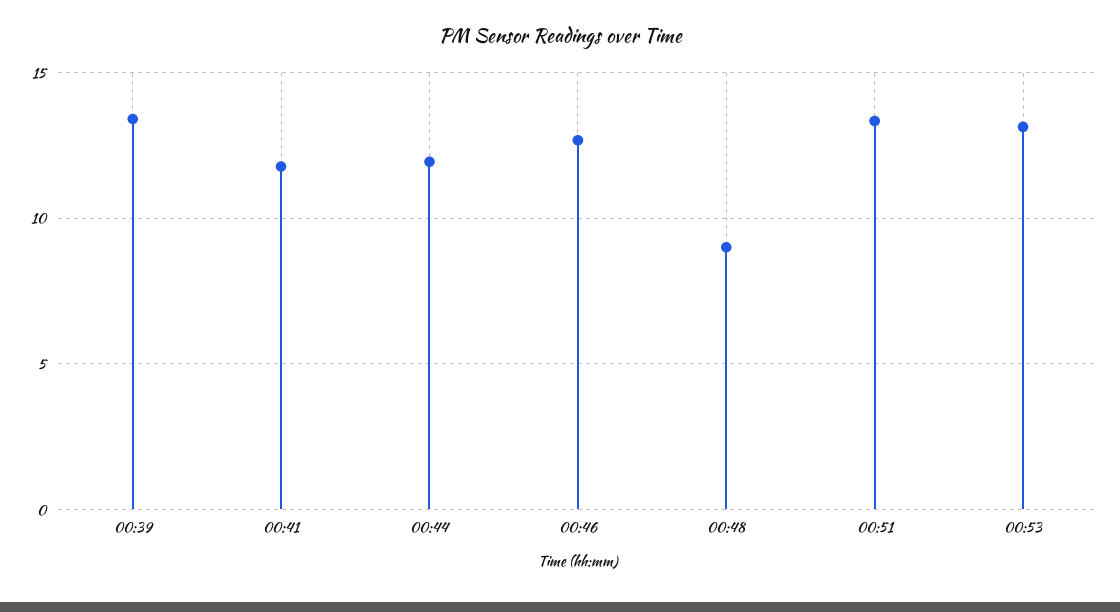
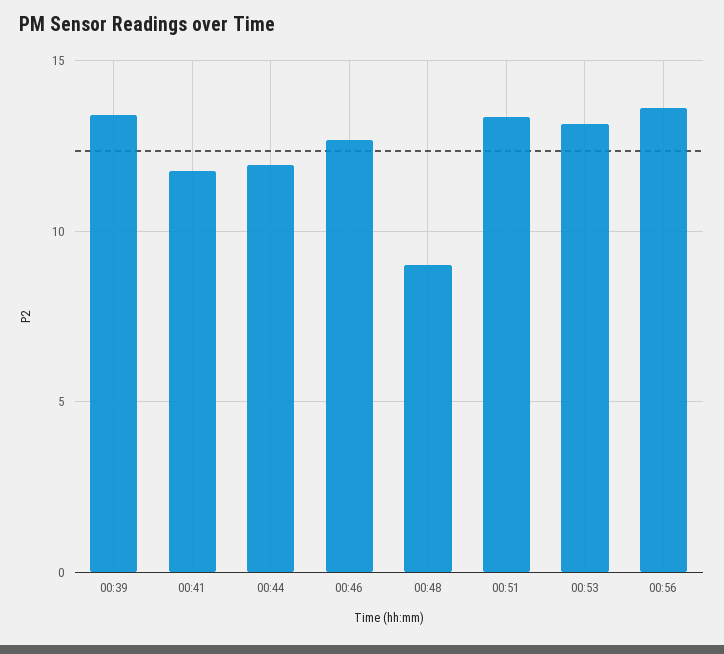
00:56: none -> 13.5

